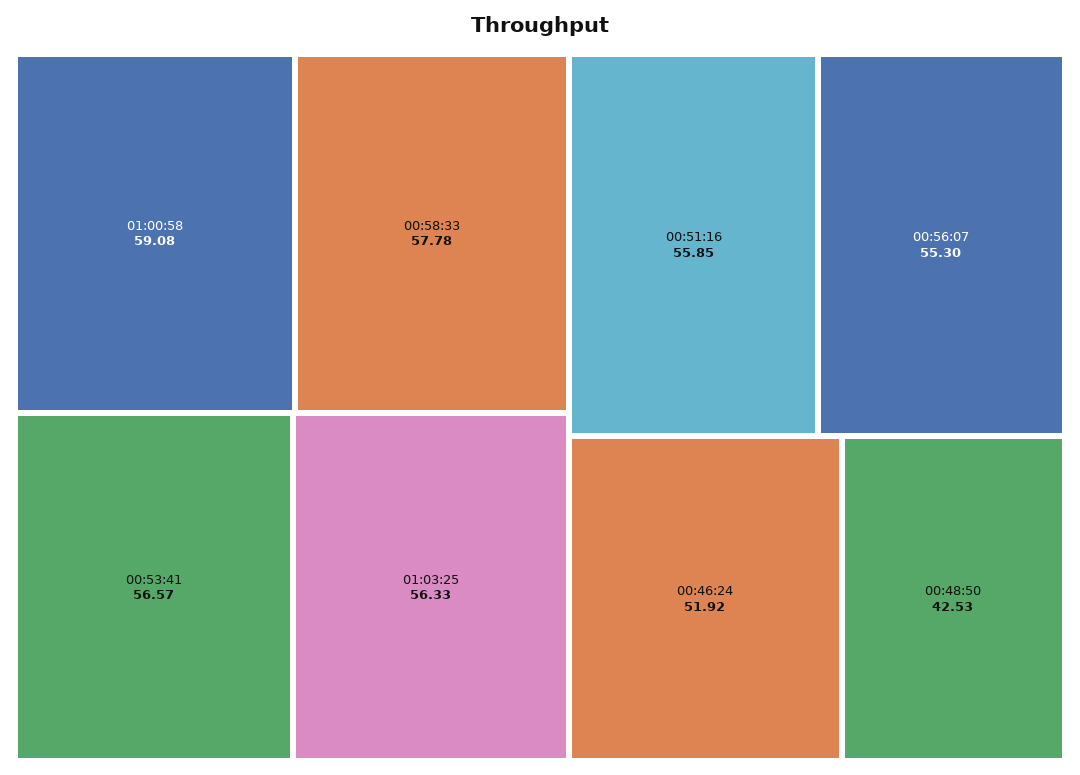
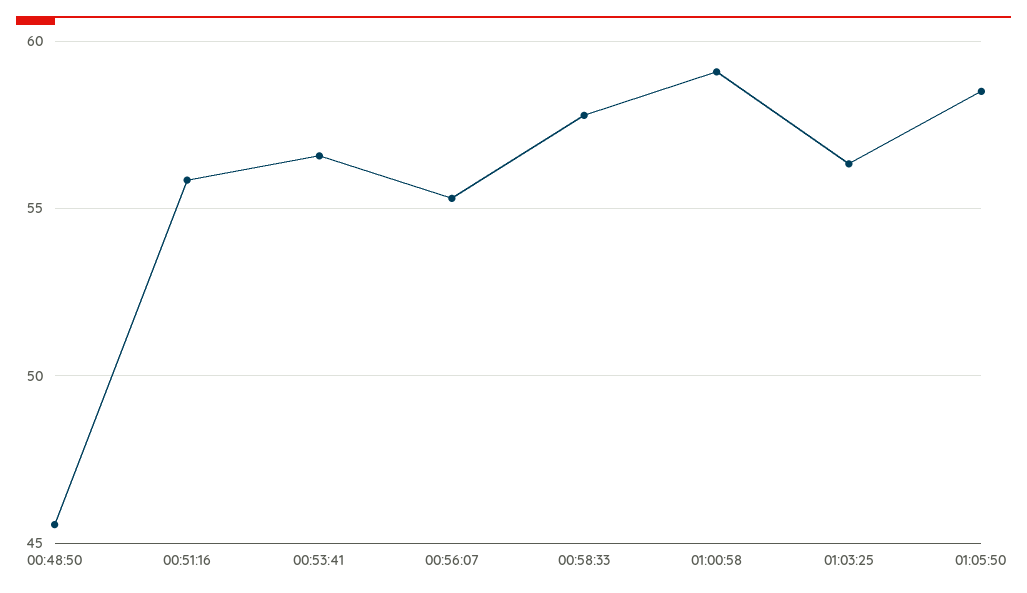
00:46:24: 51.92 -> none
00:48:50: 42.53 -> 45.5
01:05:50: none -> 58.5

